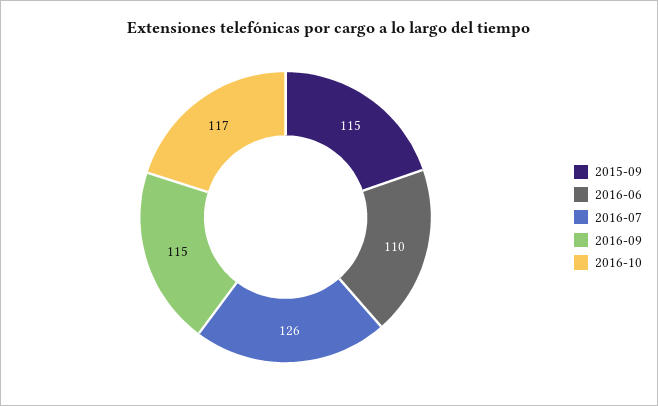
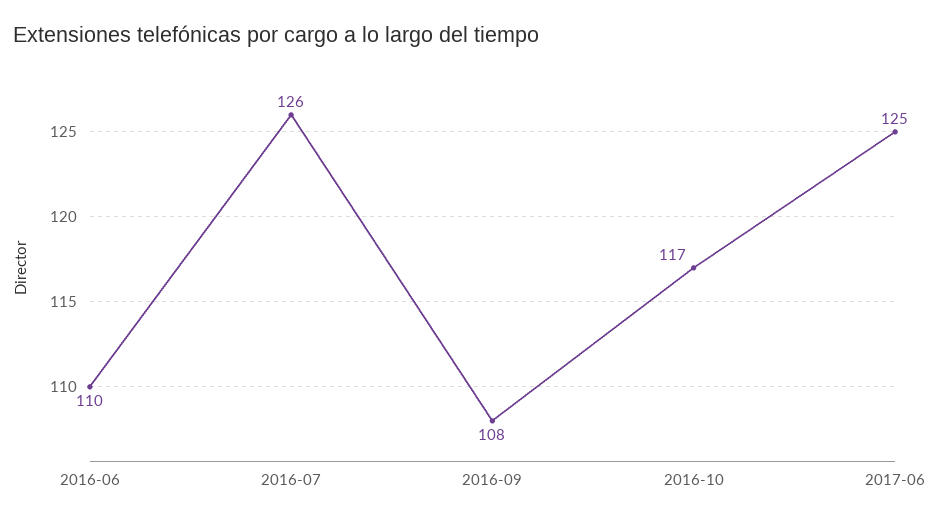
2015-09: 115 -> none
2016-09: 115 -> 108
2017-06: none -> 125

